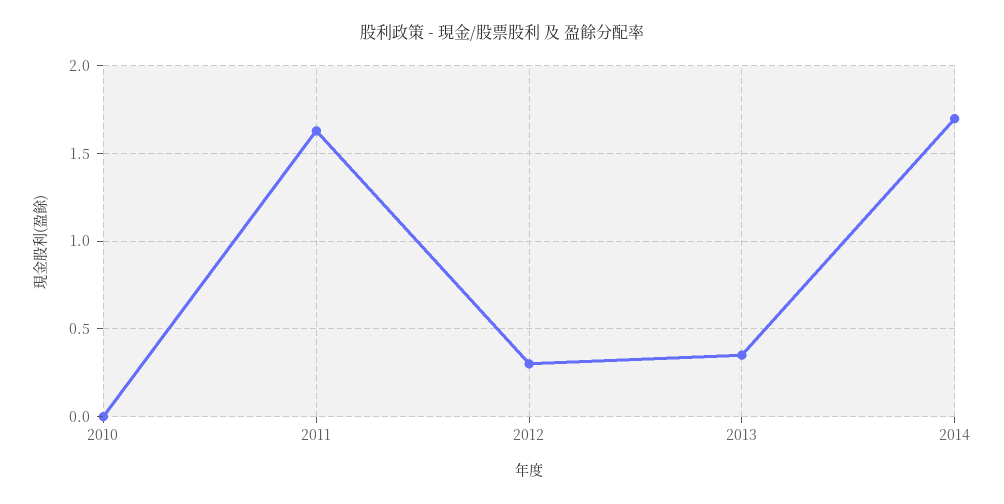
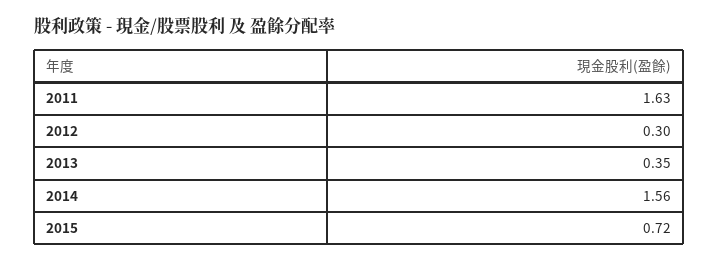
2010: 0 -> none
2014: 1.7 -> 1.56
2015: none -> 0.72

